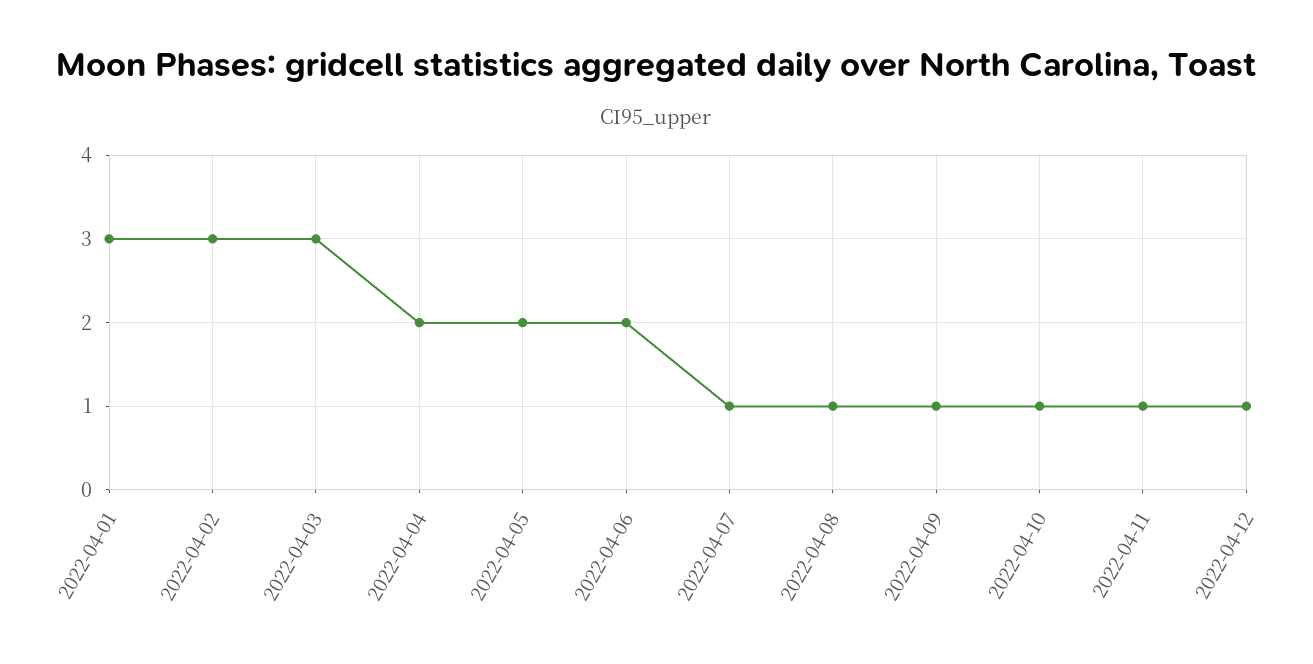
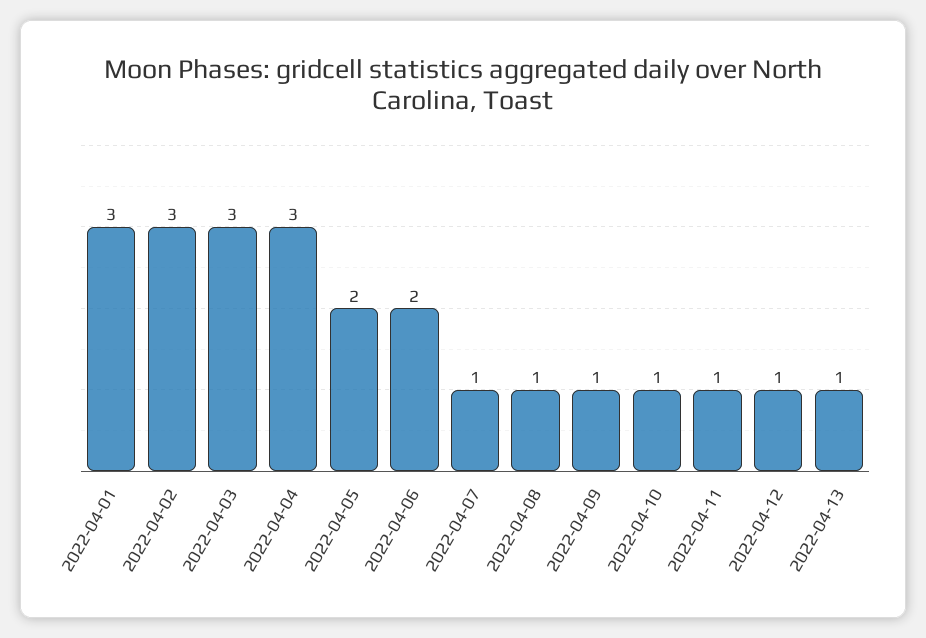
2022-04-04: 2 -> 3
2022-04-13: none -> 1

